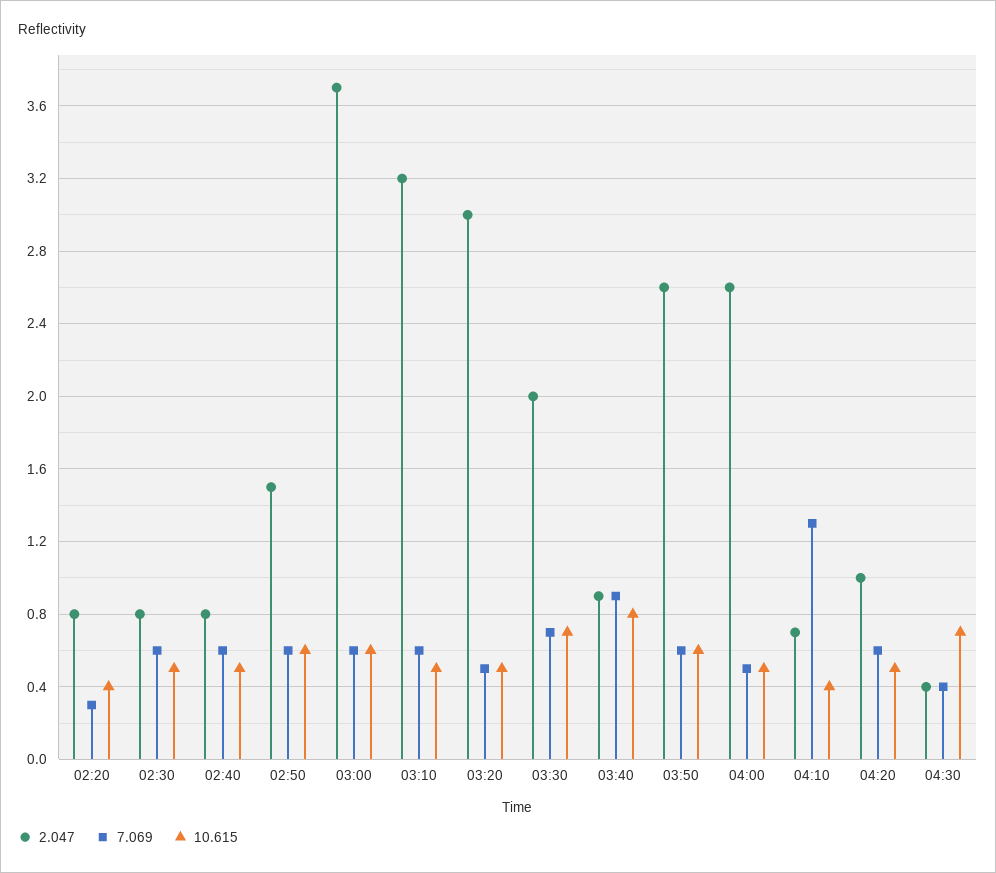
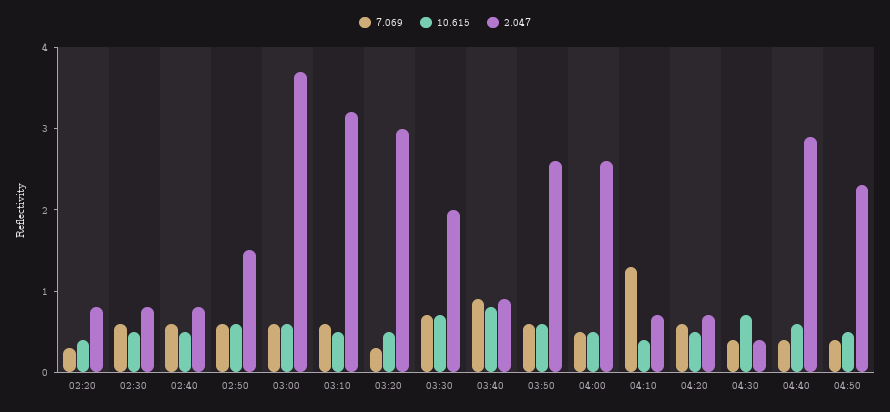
7.069, 03:20: 0.5 -> 0.3
2.047, 04:20: 1 -> 0.7
7.069, 04:40: none -> 0.4
10.615, 04:40: none -> 0.6
2.047, 04:40: none -> 2.9
7.069, 04:50: none -> 0.4
10.615, 04:50: none -> 0.5
2.047, 04:50: none -> 2.3

